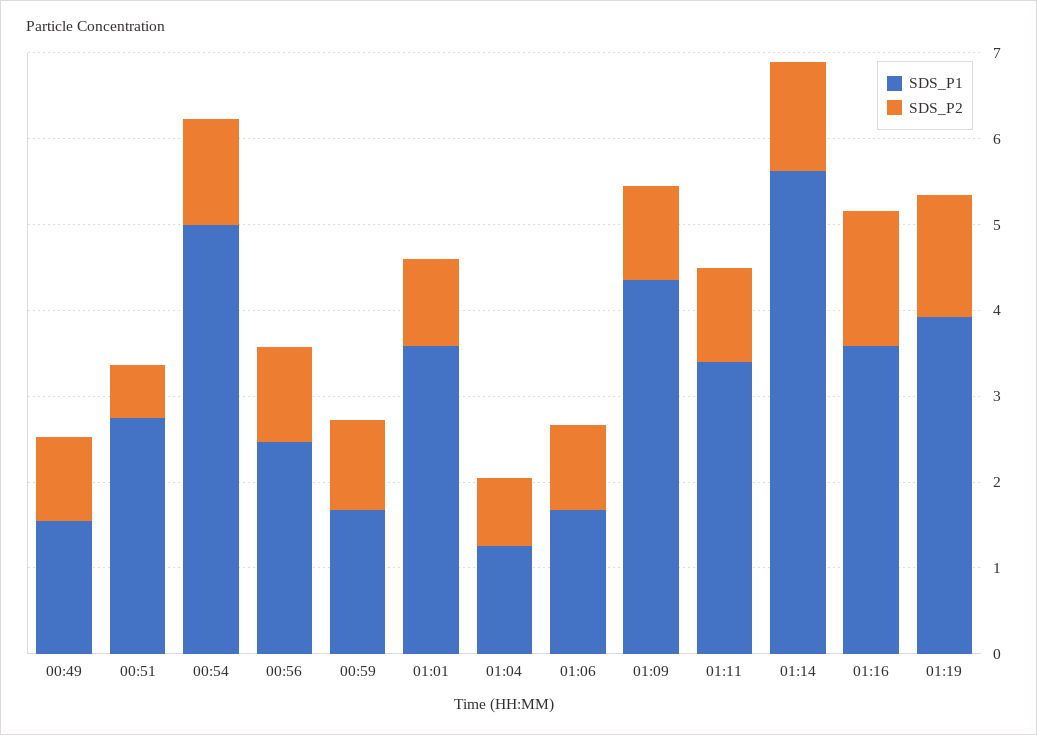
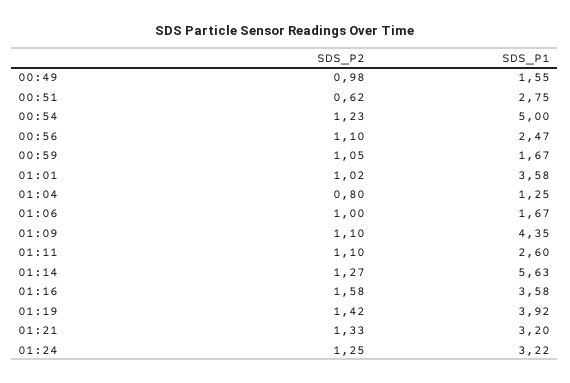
SDS_P1, 01:11: 3.4 -> 2.6
SDS_P2, 01:21: none -> 1.33
SDS_P1, 01:21: none -> 3.2
SDS_P2, 01:24: none -> 1.25
SDS_P1, 01:24: none -> 3.22

